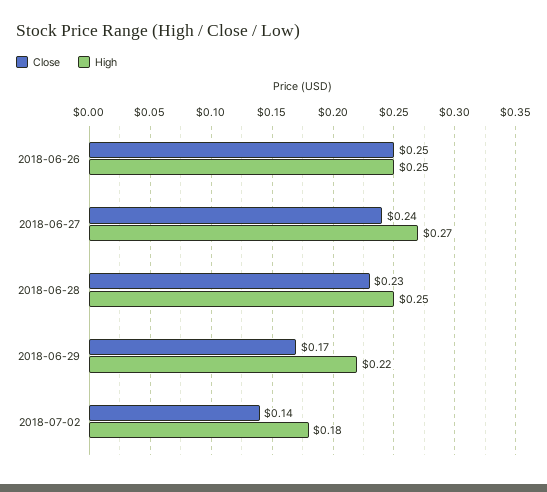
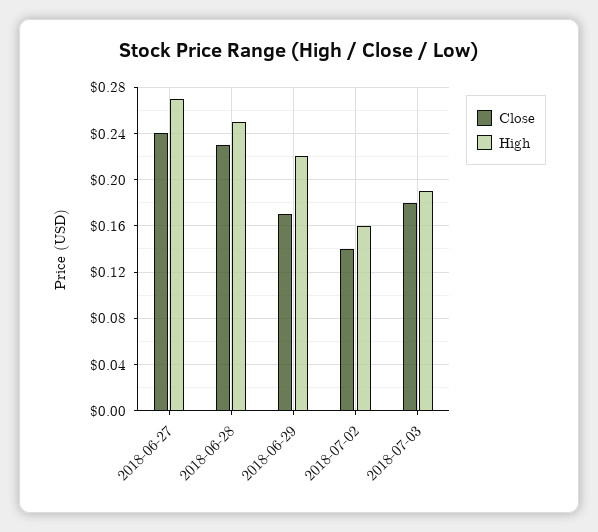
Close, 2018-06-26: 0.25 -> none
High, 2018-06-26: 0.25 -> none
High, 2018-07-02: 0.18 -> 0.16
Close, 2018-07-03: none -> 0.18
High, 2018-07-03: none -> 0.19

